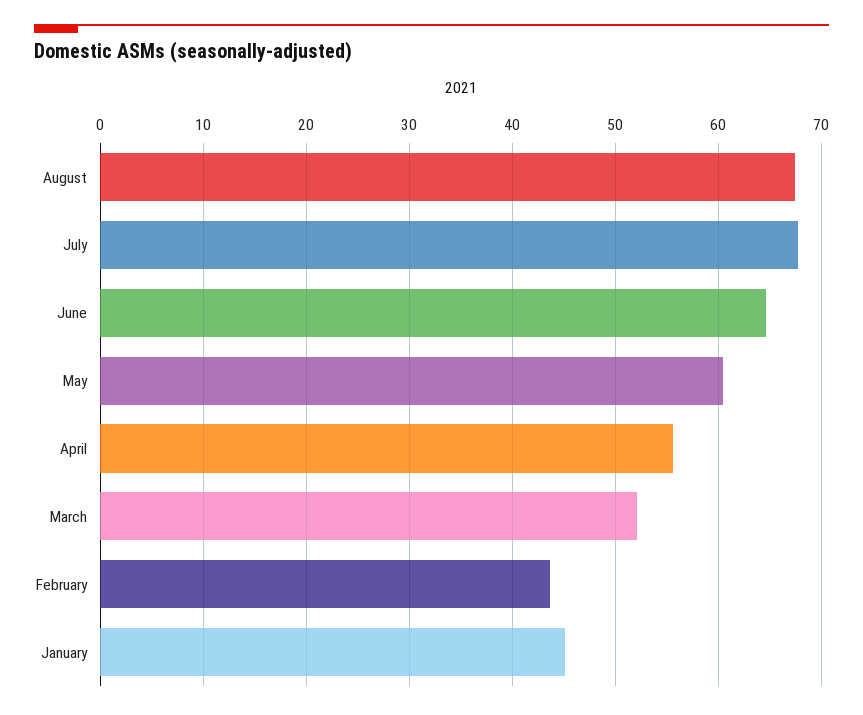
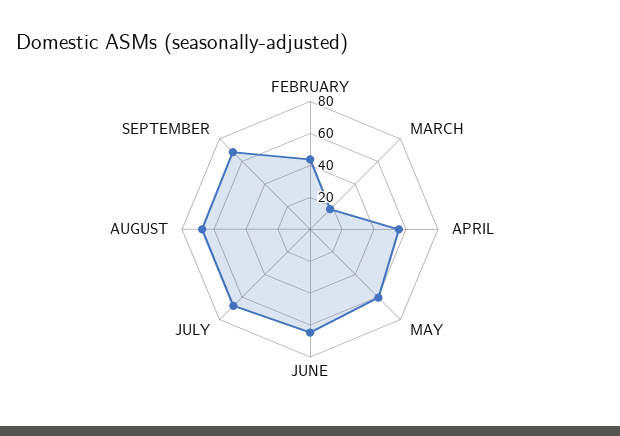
March: 52 -> 20
January: 45 -> none
SEPTEMBER: none -> 70

